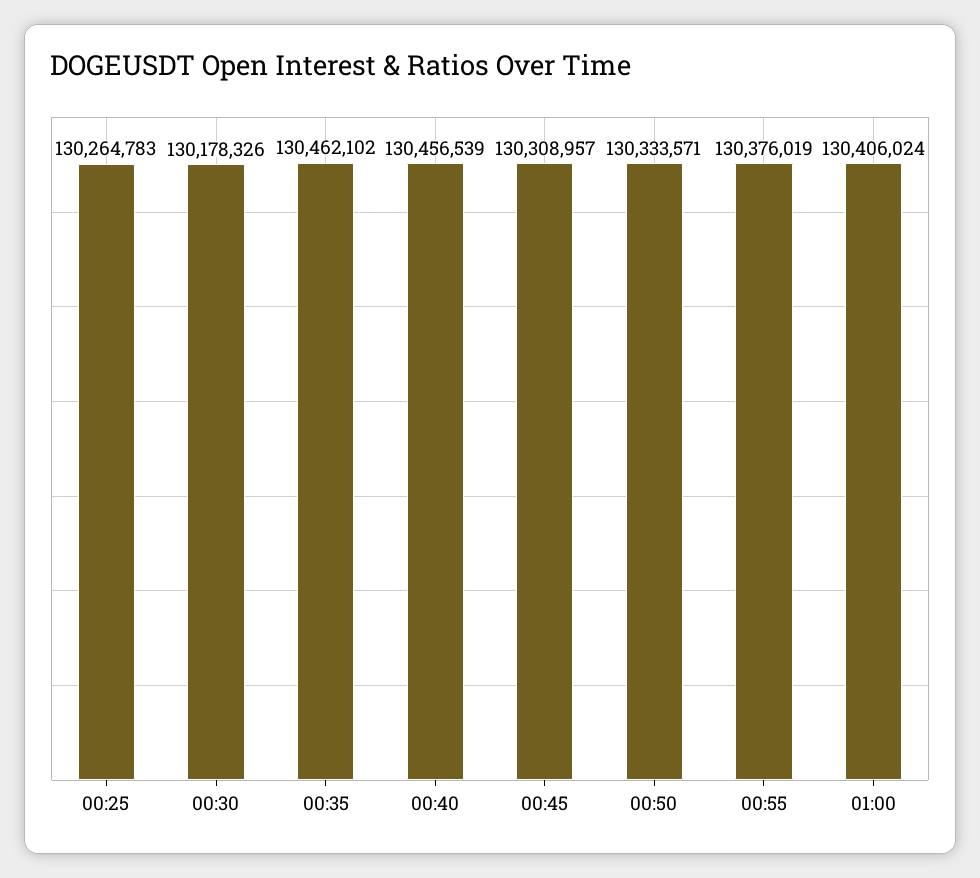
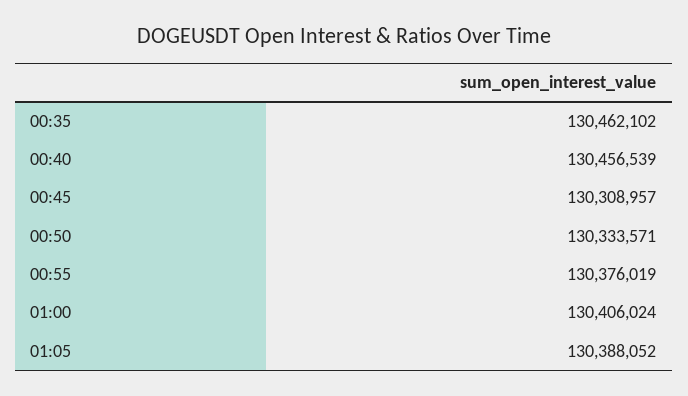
00:25: 130264783 -> none
00:30: 130178326 -> none
01:05: none -> 130388052

